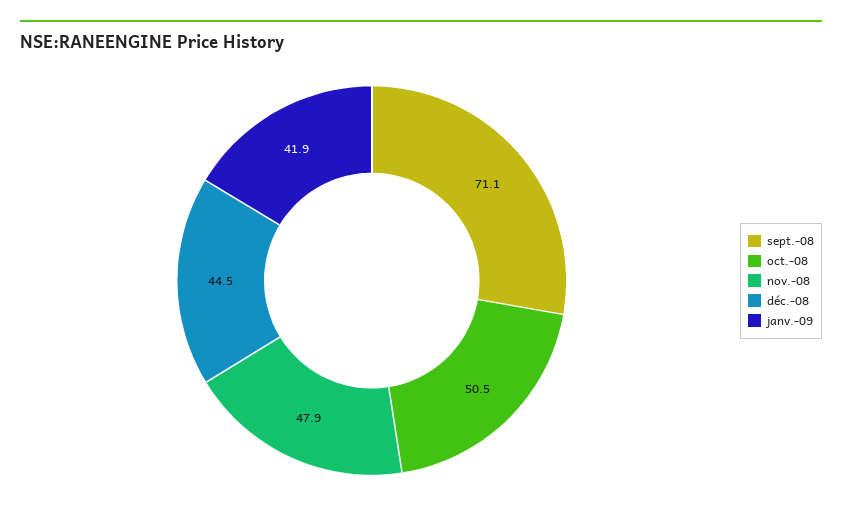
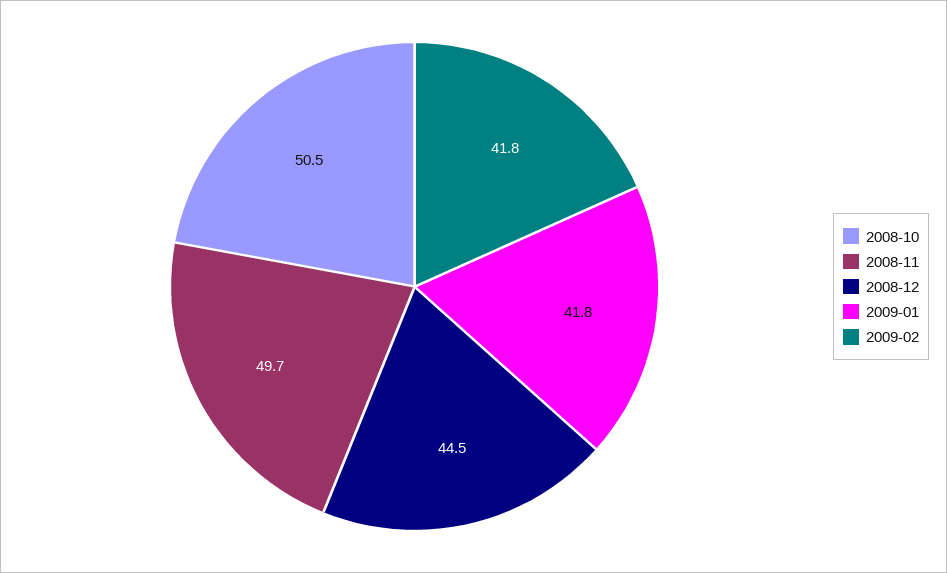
sept.-08: 71.1 -> none
nov.-08: 47.9 -> 49.7
janv.-09: 41.9 -> 41.8
2009-02: none -> 41.8

